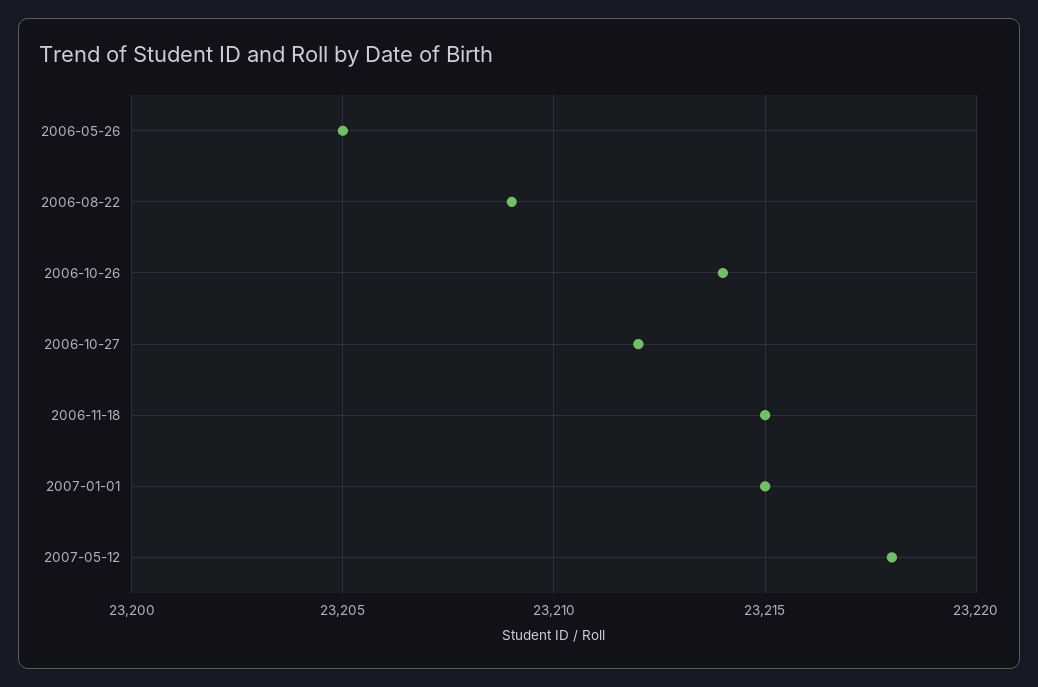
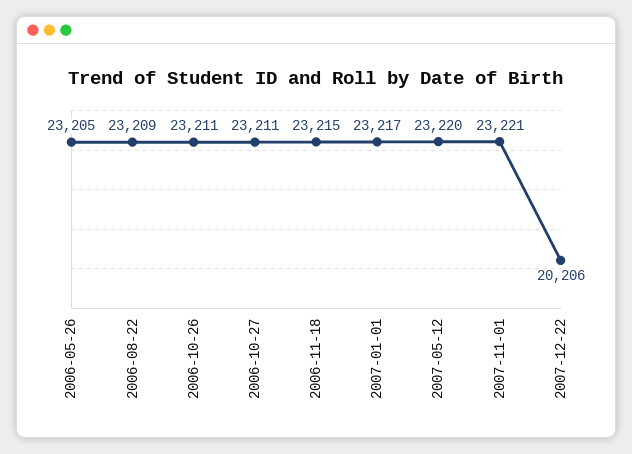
2006-10-26: 23214 -> 23211
2006-10-27: 23212 -> 23211
2007-01-01: 23215 -> 23217
2007-05-12: 23218 -> 23220
2007-11-01: none -> 23221
2007-12-22: none -> 20206

